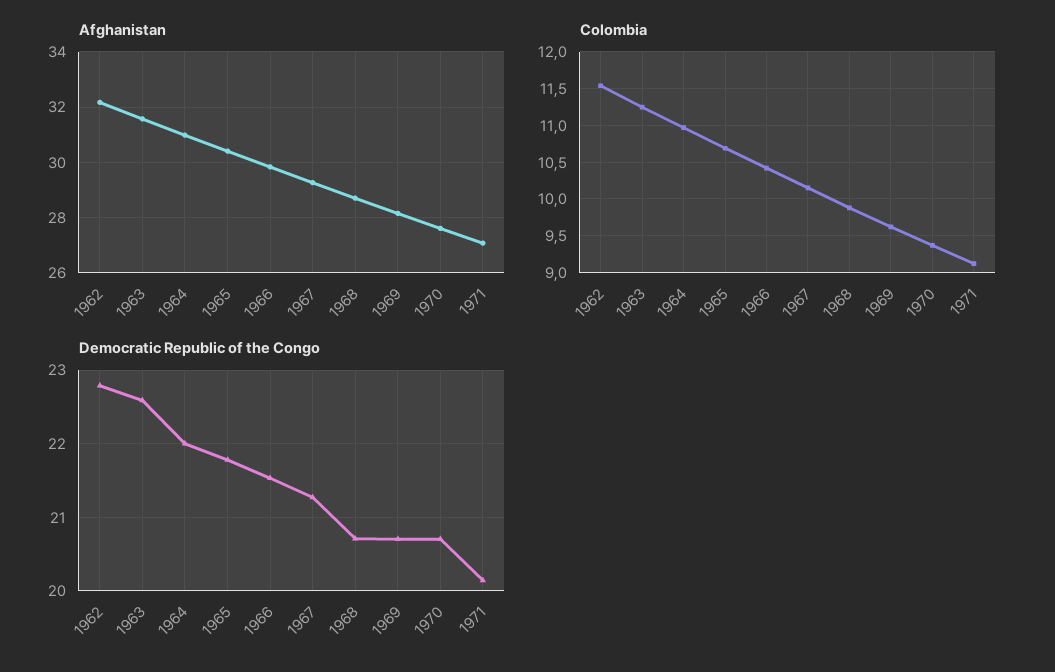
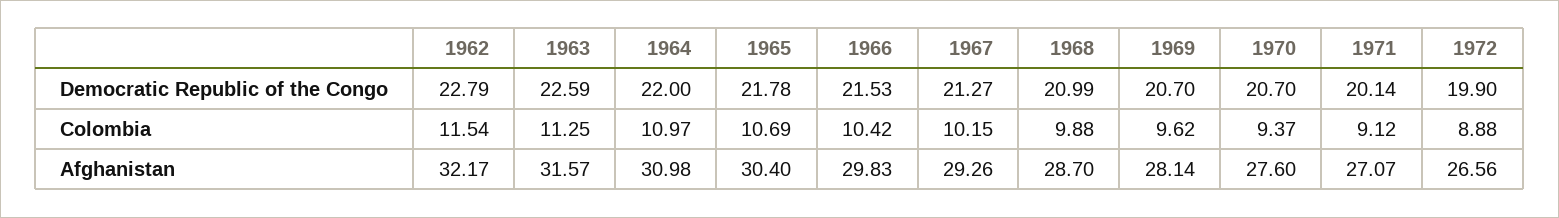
Democratic Republic of the Congo, 1968: 20.7 -> 20.99
Democratic Republic of the Congo, 1972: none -> 19.9
Colombia, 1972: none -> 8.88
Afghanistan, 1972: none -> 26.56

